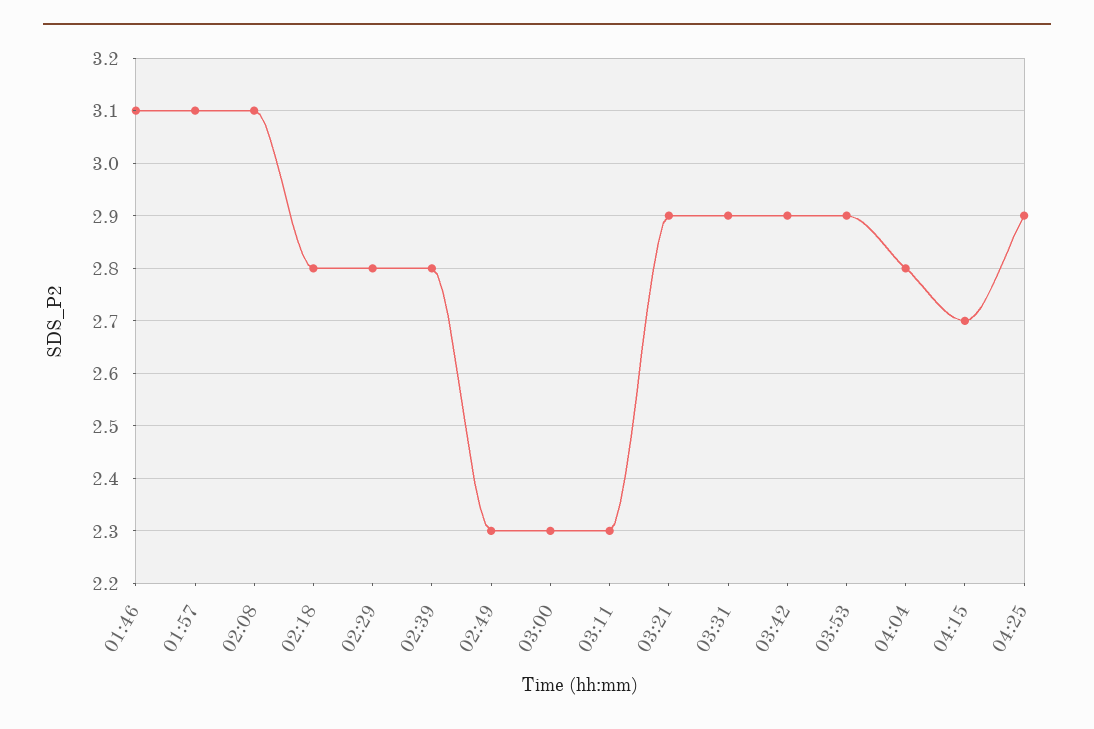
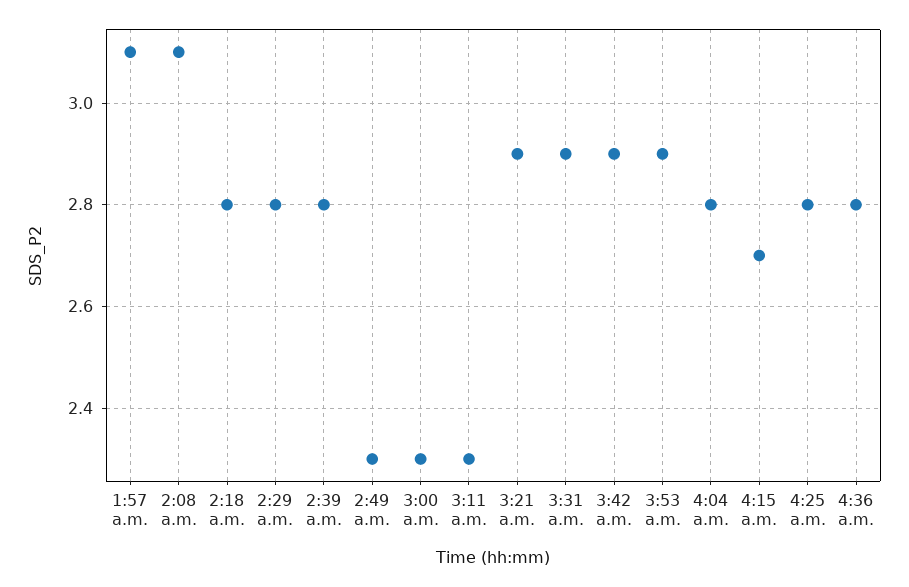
01:46: 3.1 -> none
04:25: 2.9 -> 2.8
4:36 a.m.: none -> 2.8

